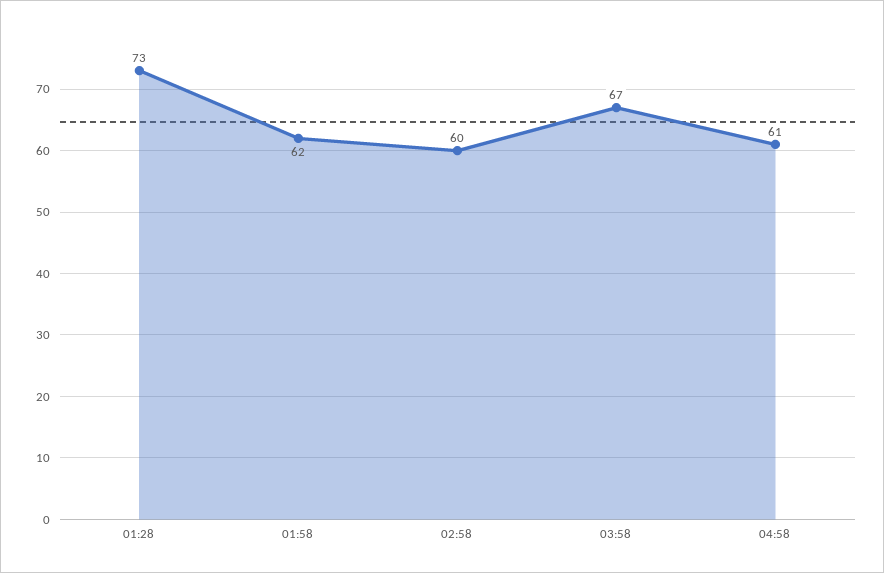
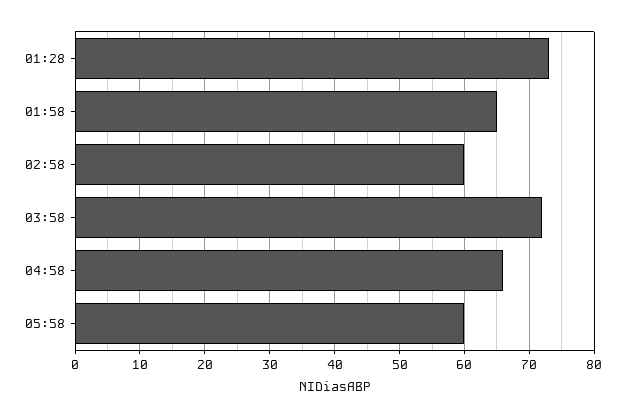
01:58: 62 -> 65
03:58: 67 -> 72
04:58: 61 -> 66
05:58: none -> 60

